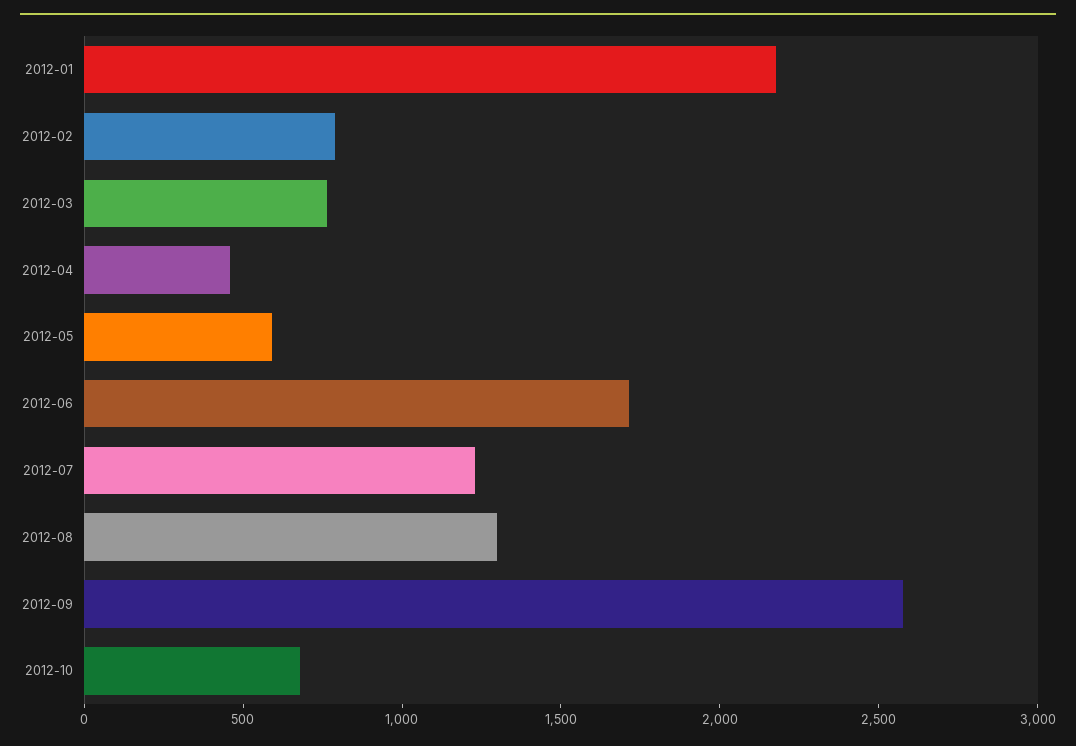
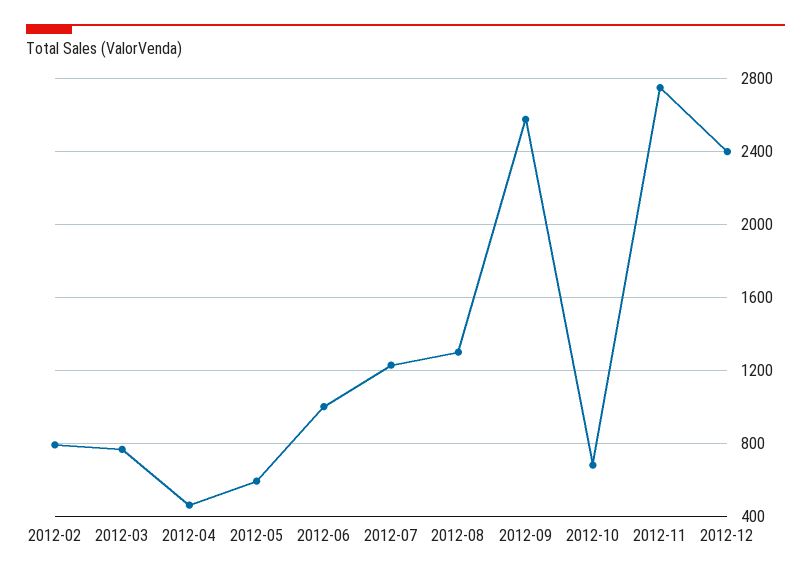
2012-01: 2200 -> none
2012-06: 1700 -> 1000
2012-11: none -> 2750
2012-12: none -> 2400

